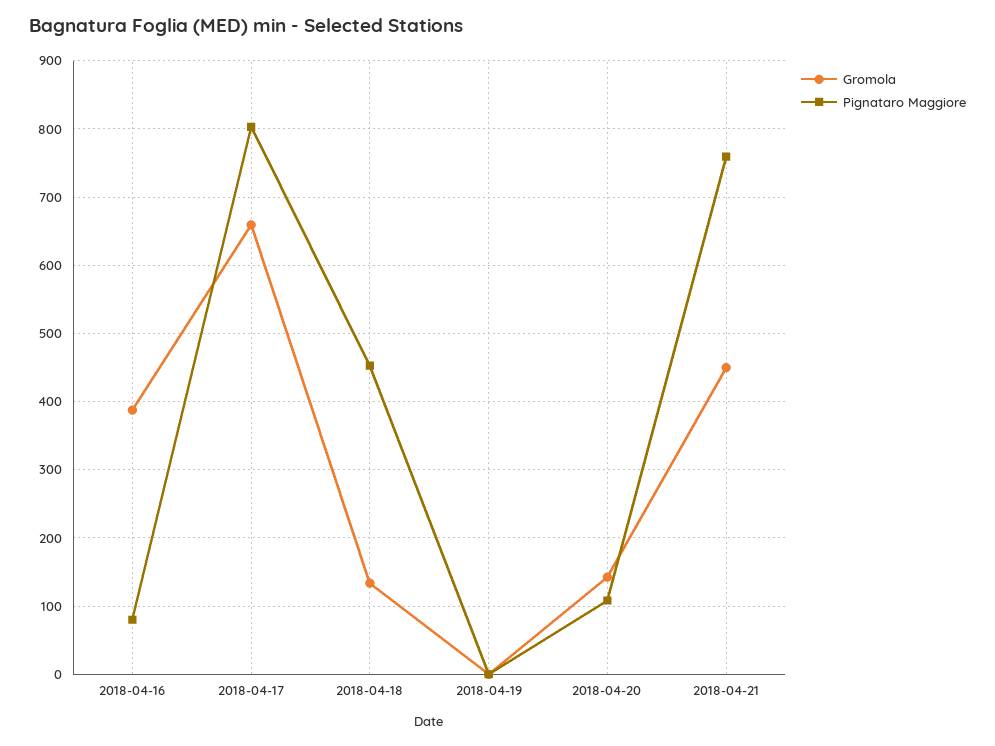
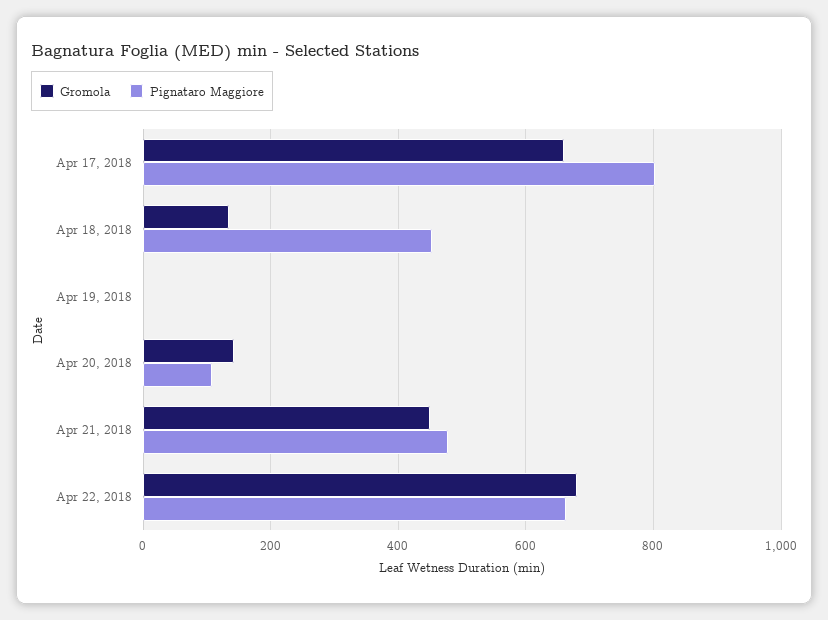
Gromola, 2018-04-16: 390 -> none
Pignataro Maggiore, 2018-04-16: 80 -> none
Pignataro Maggiore, 2018-04-21: 760 -> 480
Gromola, Apr 22, 2018: none -> 680
Pignataro Maggiore, Apr 22, 2018: none -> 660

